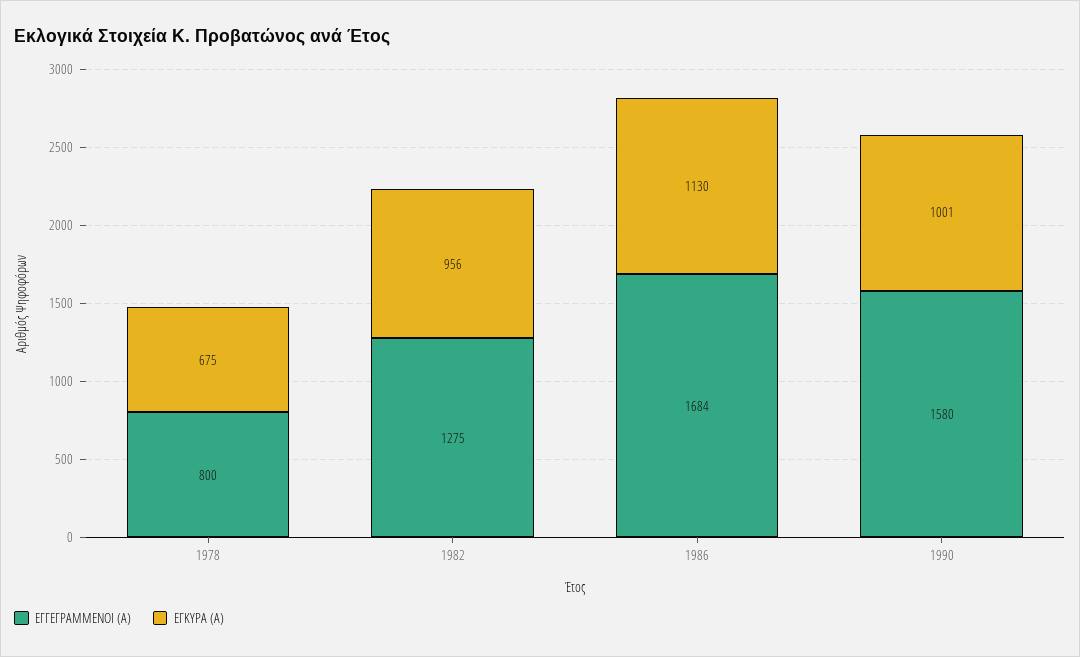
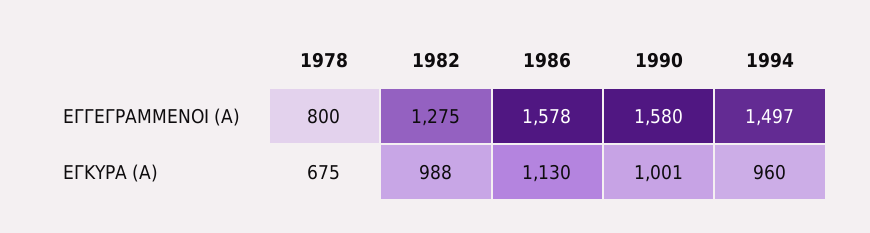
ΕΓΚΥΡΑ (Α), 1982: 956 -> 988
ΕΓΓΕΓΡΑΜΜΕΝΟΙ (Α), 1986: 1684 -> 1578
ΕΓΓΕΓΡΑΜΜΕΝΟΙ (Α), 1994: none -> 1497
ΕΓΚΥΡΑ (Α), 1994: none -> 960

